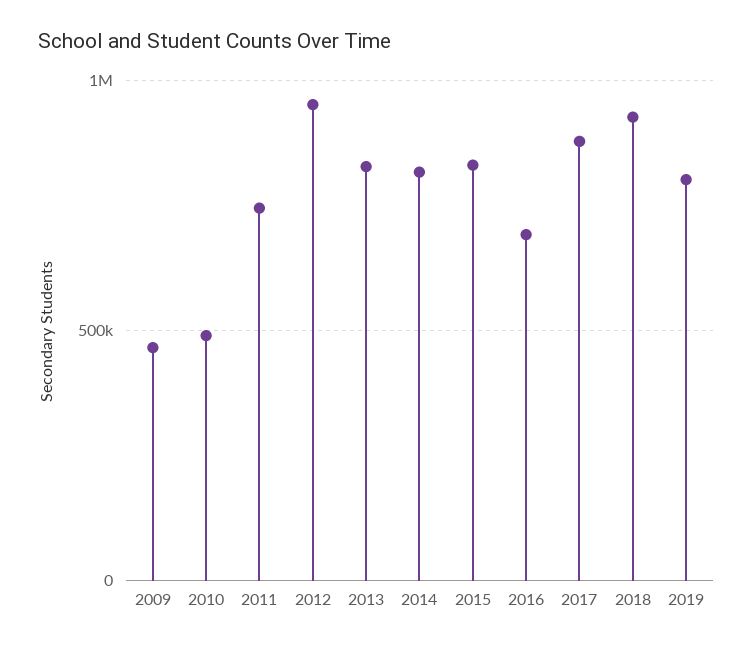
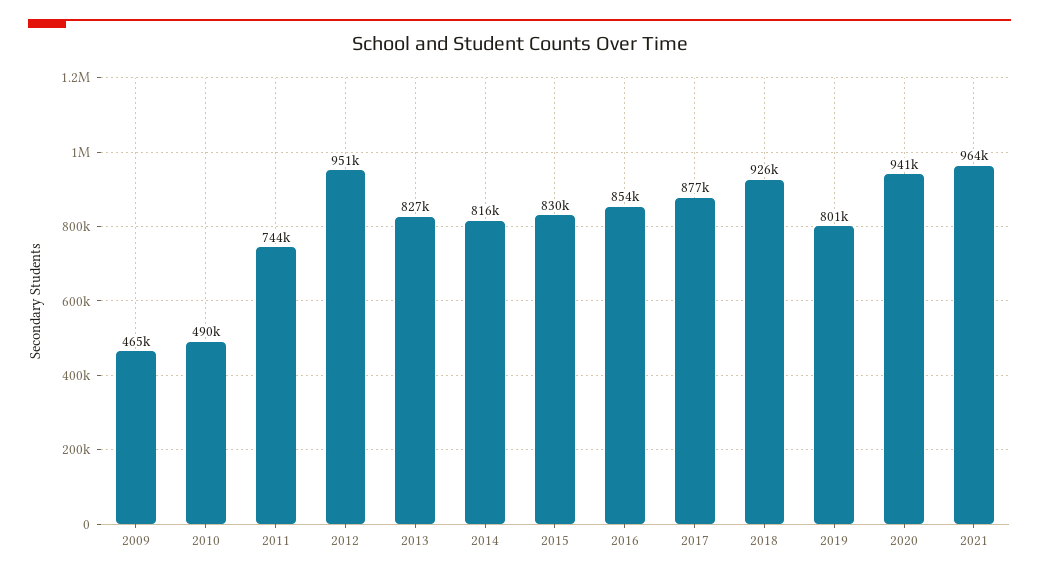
2016: 700000 -> 854000
2020: none -> 941000
2021: none -> 964000

